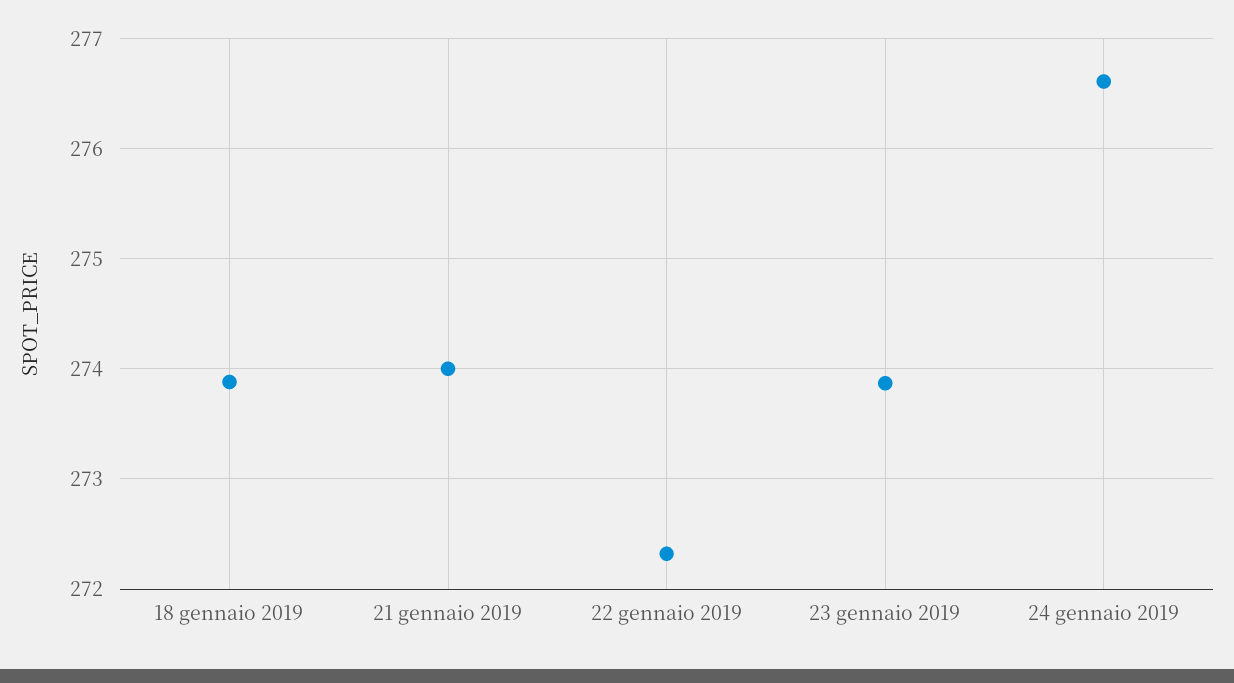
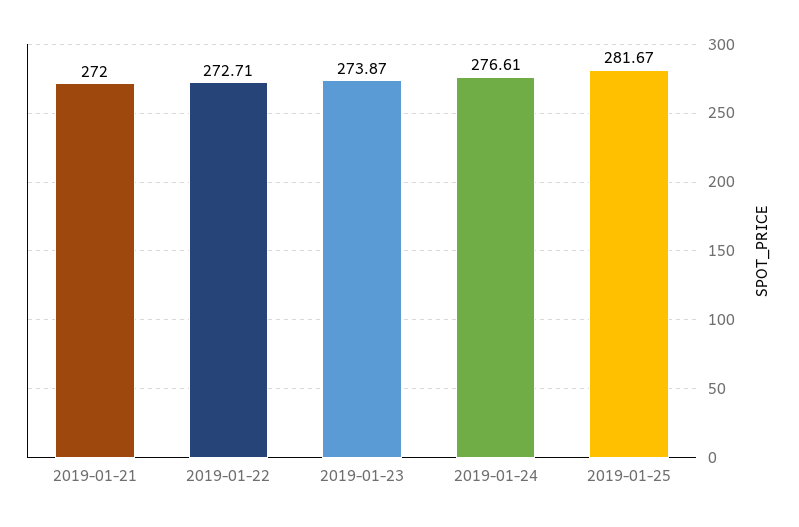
18 gennaio 2019: 273.9 -> none
21 gennaio 2019: 274 -> 272
22 gennaio 2019: 272.3 -> 272.71
2019-01-25: none -> 281.67

